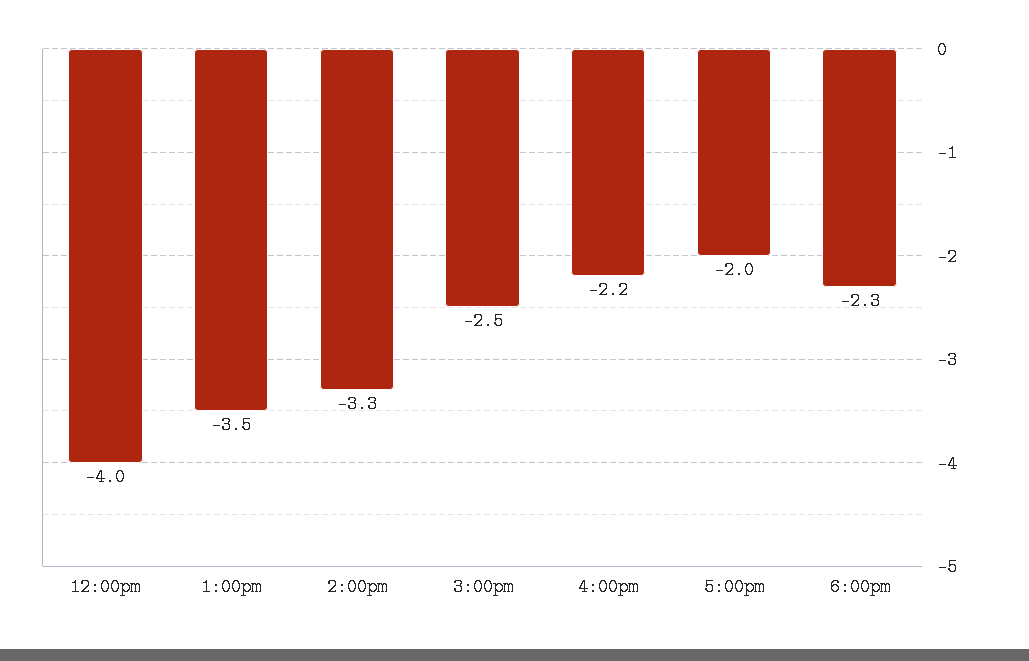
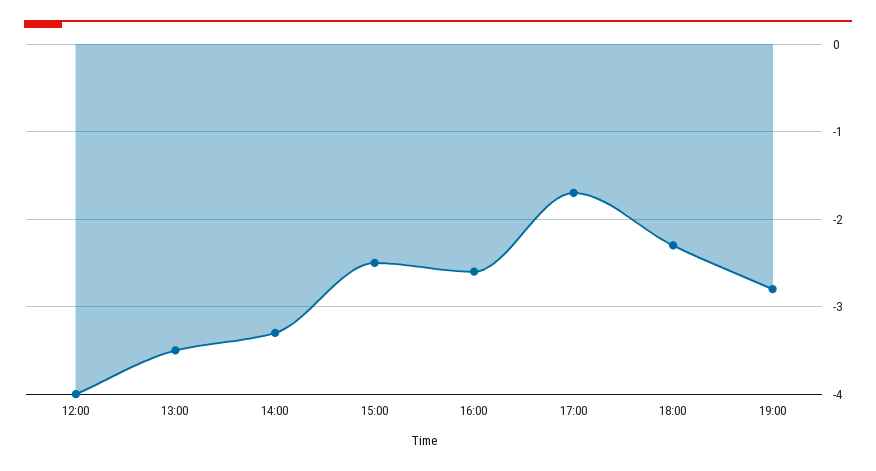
4:00pm: -2.2 -> -2.6
5:00pm: -2 -> -1.7
19:00: none -> -2.8

